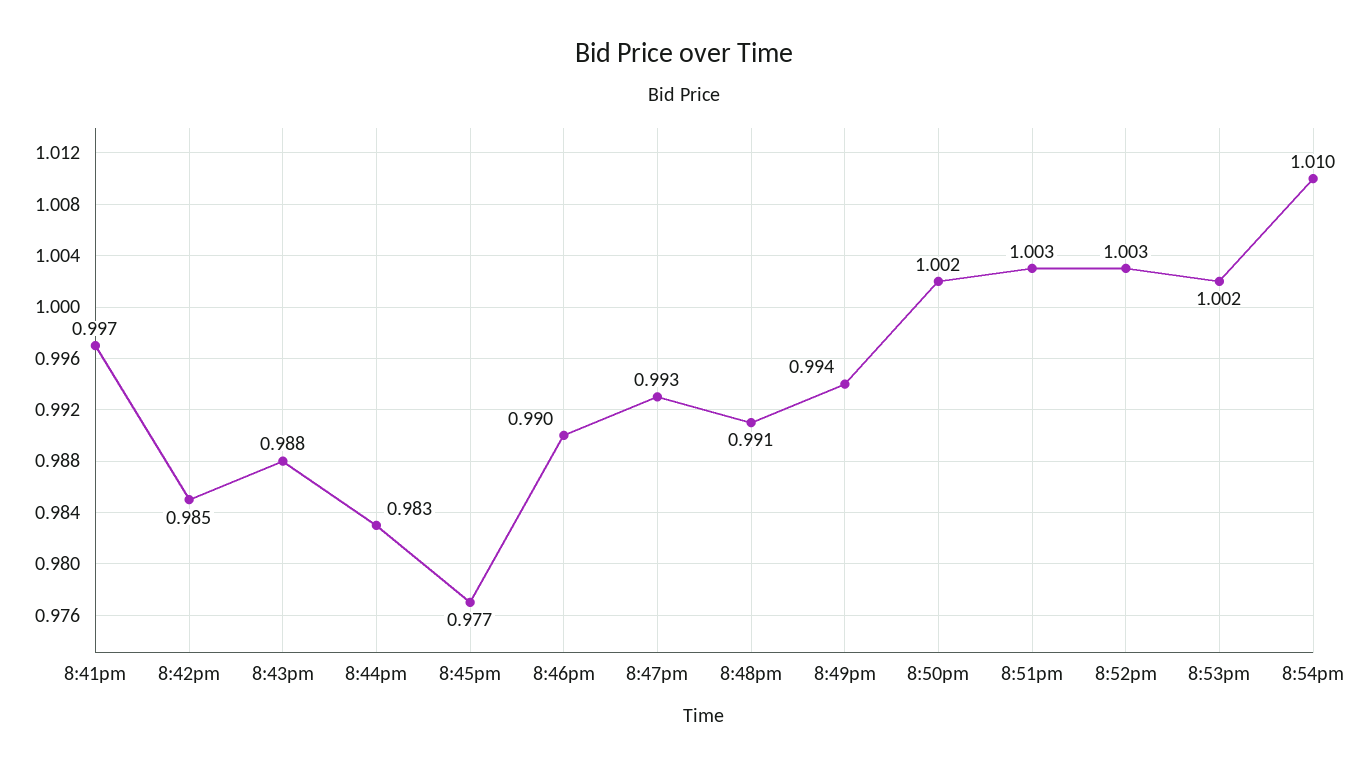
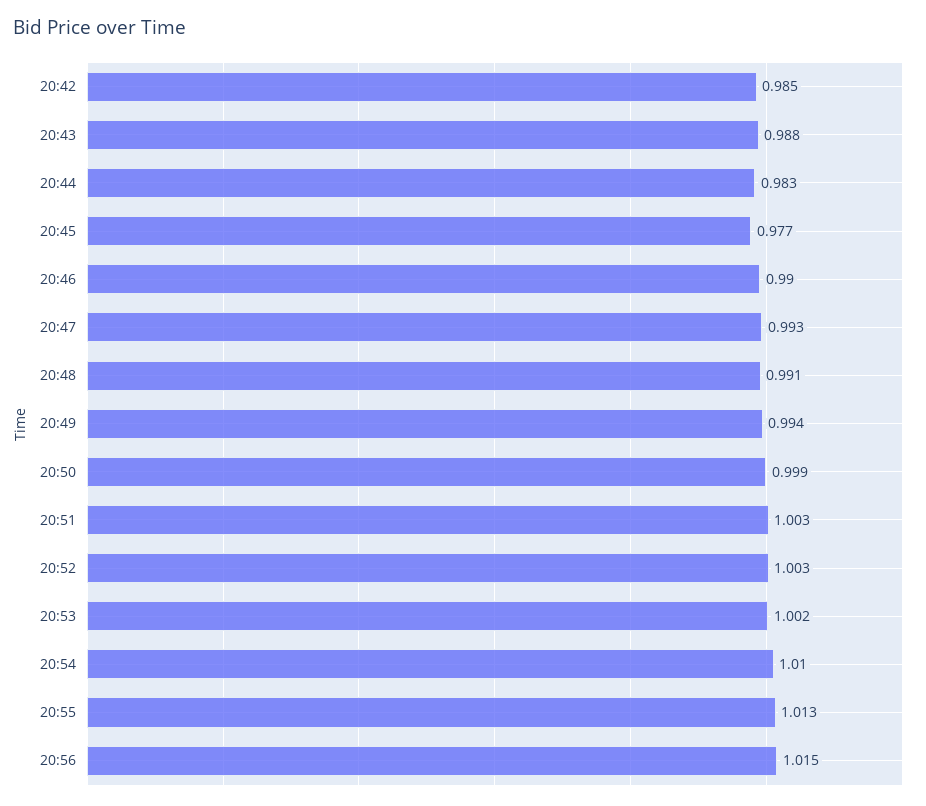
8:41pm: 0.997 -> none
8:50pm: 1.002 -> 0.999
20:55: none -> 1.013
20:56: none -> 1.015

